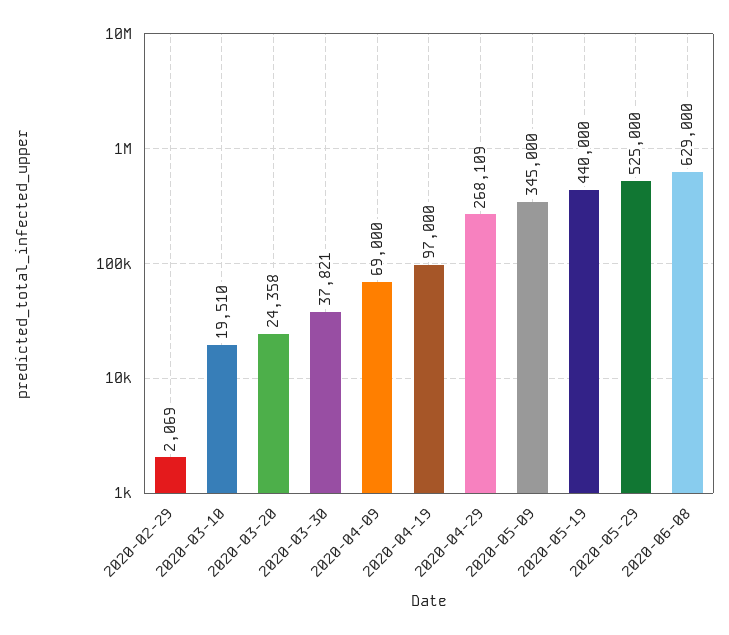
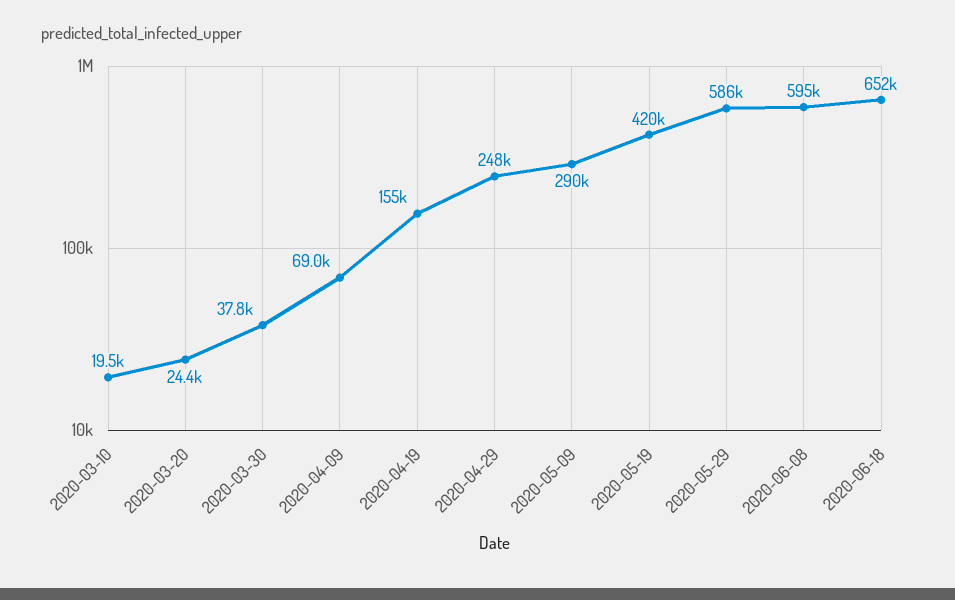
2020-02-29: 2069 -> none
2020-04-19: 97000 -> 155000
2020-04-29: 268109 -> 248000
2020-05-09: 345000 -> 290000
2020-05-19: 440000 -> 420000
2020-05-29: 525000 -> 586000
2020-06-08: 629000 -> 595000
2020-06-18: none -> 652000

